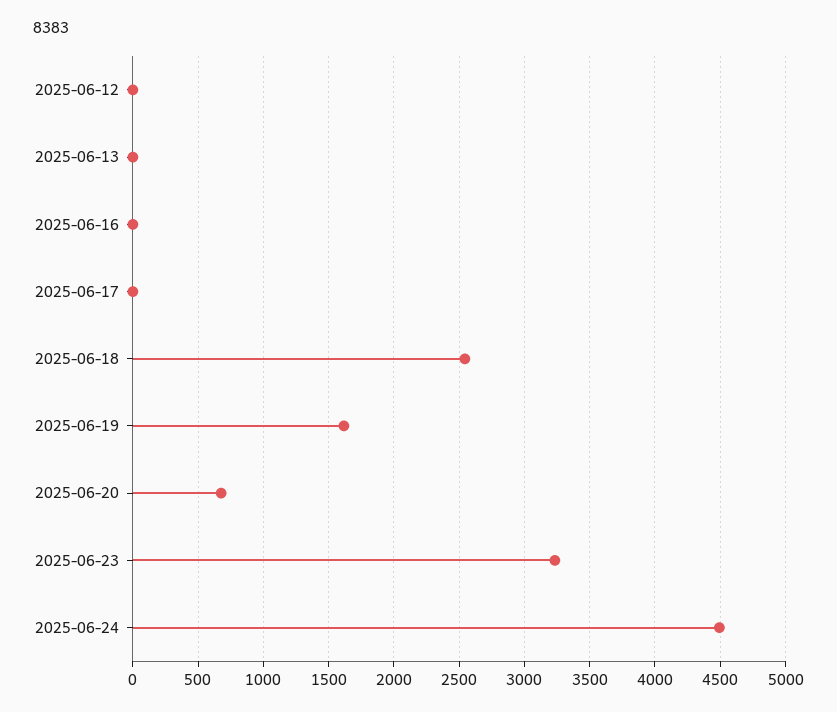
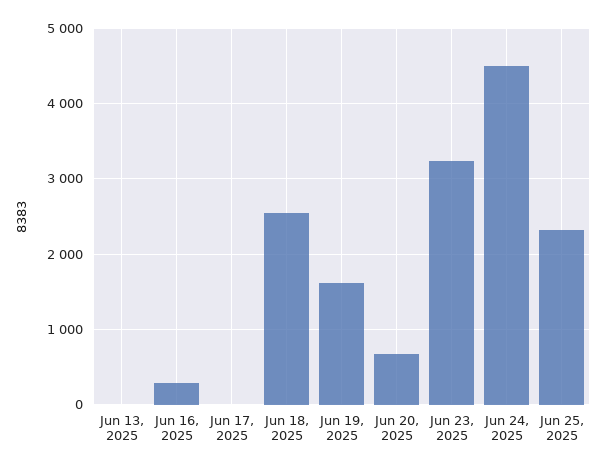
2025-06-12: 0 -> none
2025-06-16: 0 -> 300
Jun 25, 2025: none -> 2300

